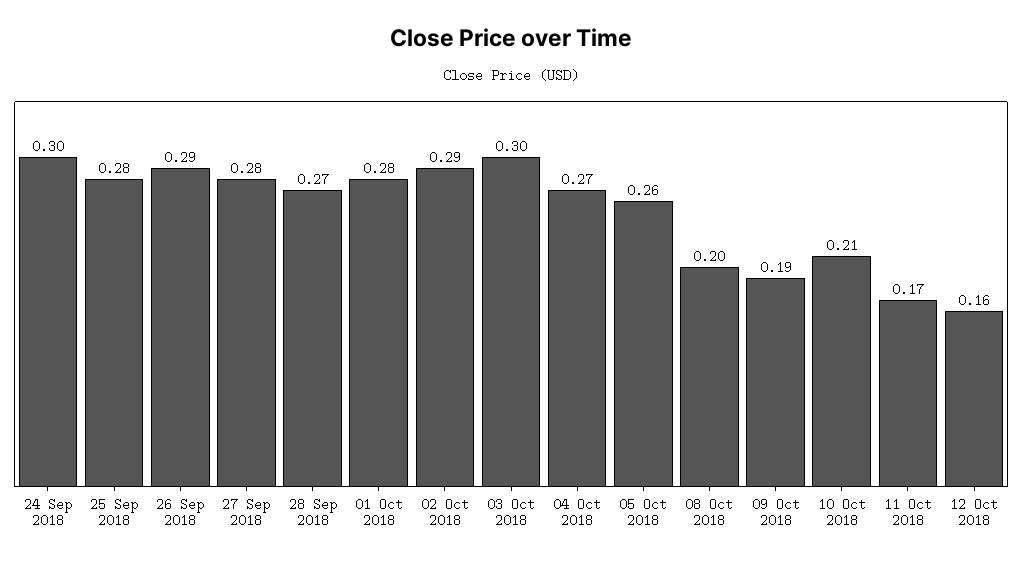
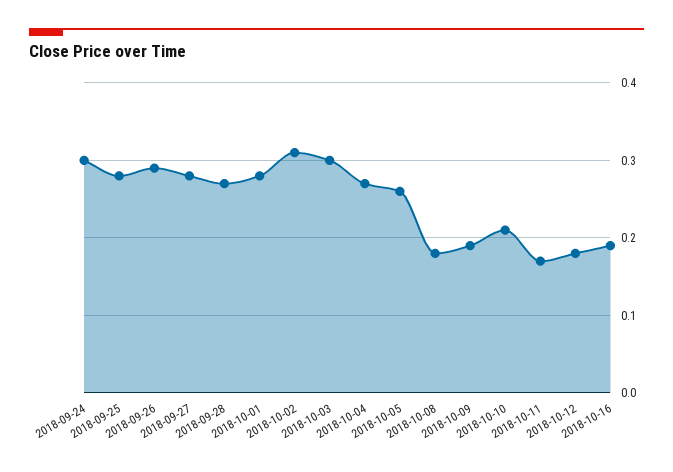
02 Oct 2018: 0.29 -> 0.31
08 Oct 2018: 0.2 -> 0.18
12 Oct 2018: 0.16 -> 0.18
2018-10-16: none -> 0.19

